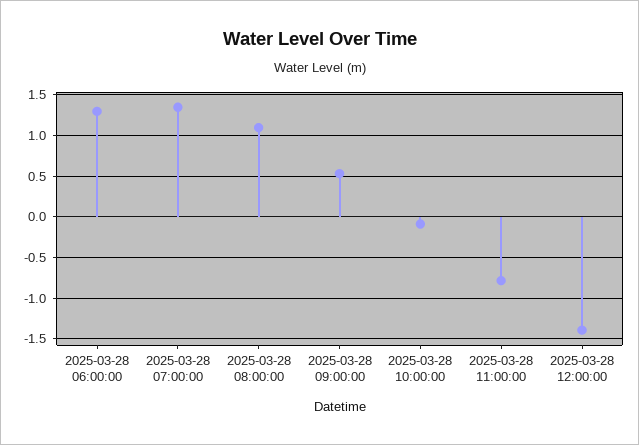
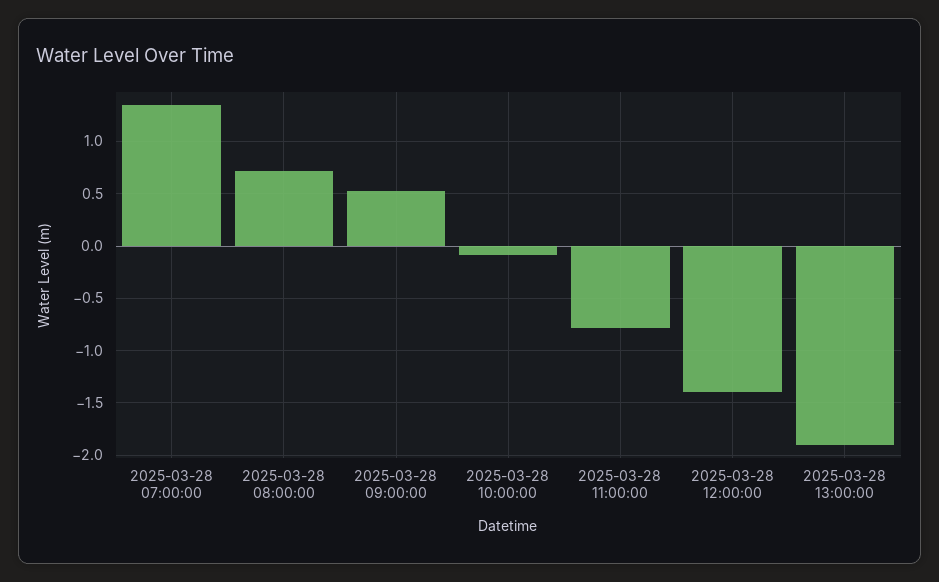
2025-03-28 06:00:00: 1.3 -> none
2025-03-28 08:00:00: 1.1 -> 0.7
2025-03-28 13:00:00: none -> -1.9

